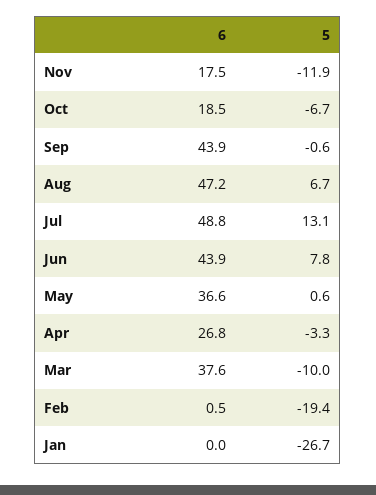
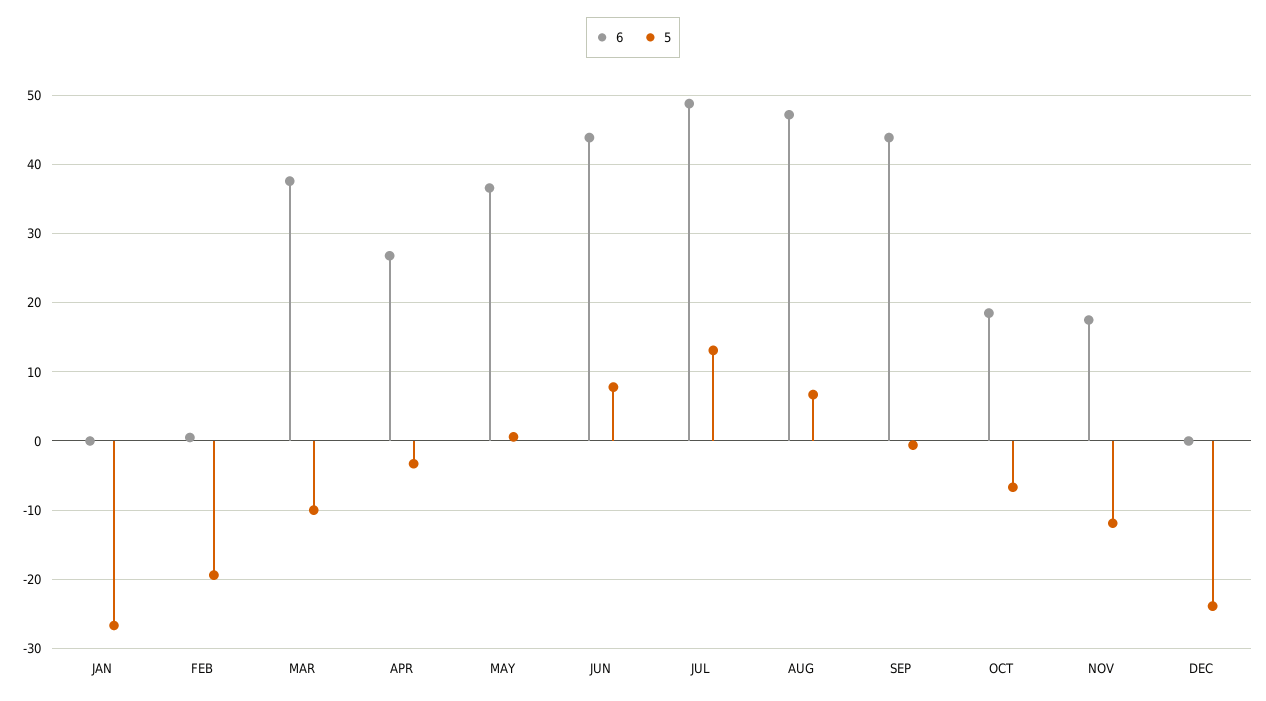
6, DEC: none -> 0
5, DEC: none -> -24

